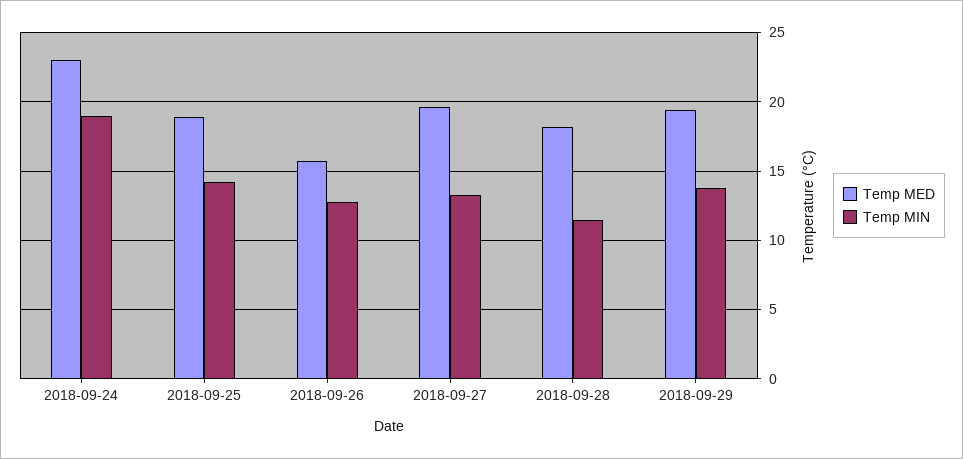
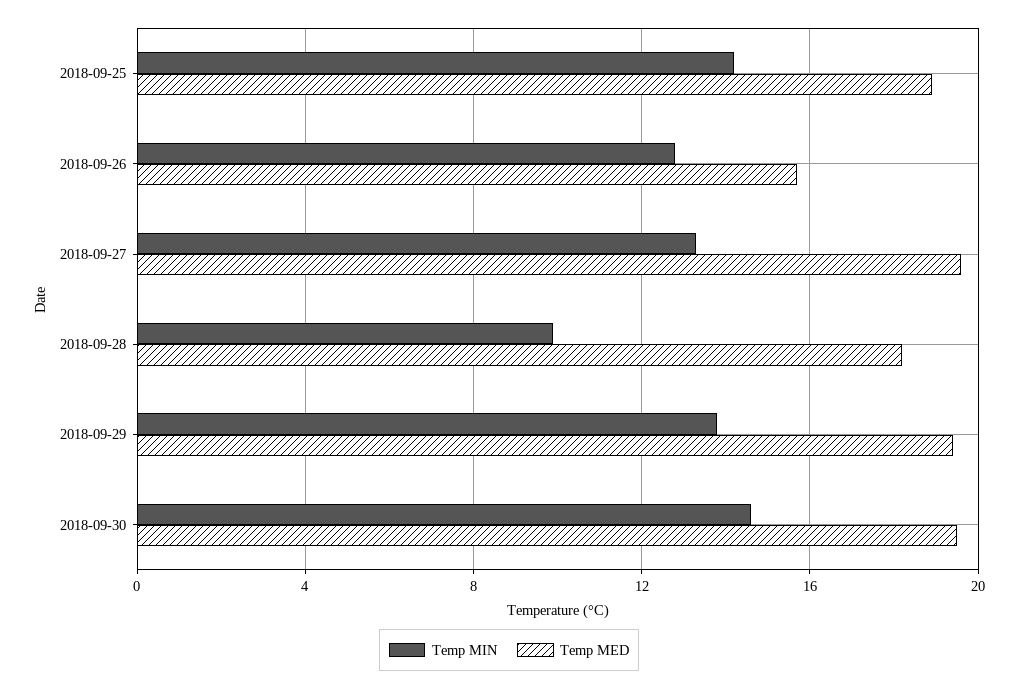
Temp MED, 2018-09-24: 23 -> none
Temp MIN, 2018-09-24: 19 -> none
Temp MIN, 2018-09-28: 11.5 -> 10
Temp MIN, 2018-09-30: none -> 14.5
Temp MED, 2018-09-30: none -> 19.5

